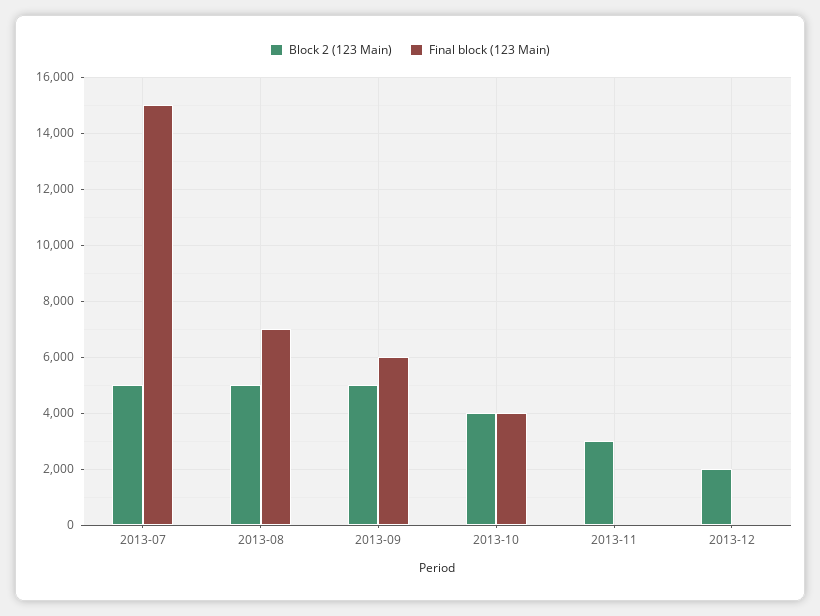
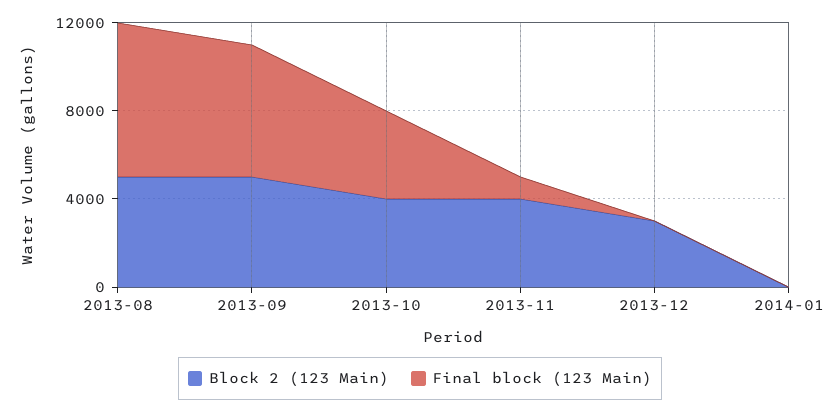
Block 2 (123 Main), 2013-07: 5000 -> none
Final block (123 Main), 2013-07: 15000 -> none
Block 2 (123 Main), 2013-11: 3000 -> 4000
Final block (123 Main), 2013-11: 0 -> 1000
Block 2 (123 Main), 2013-12: 2000 -> 3000
Block 2 (123 Main), 2014-01: none -> 0
Final block (123 Main), 2014-01: none -> 0

